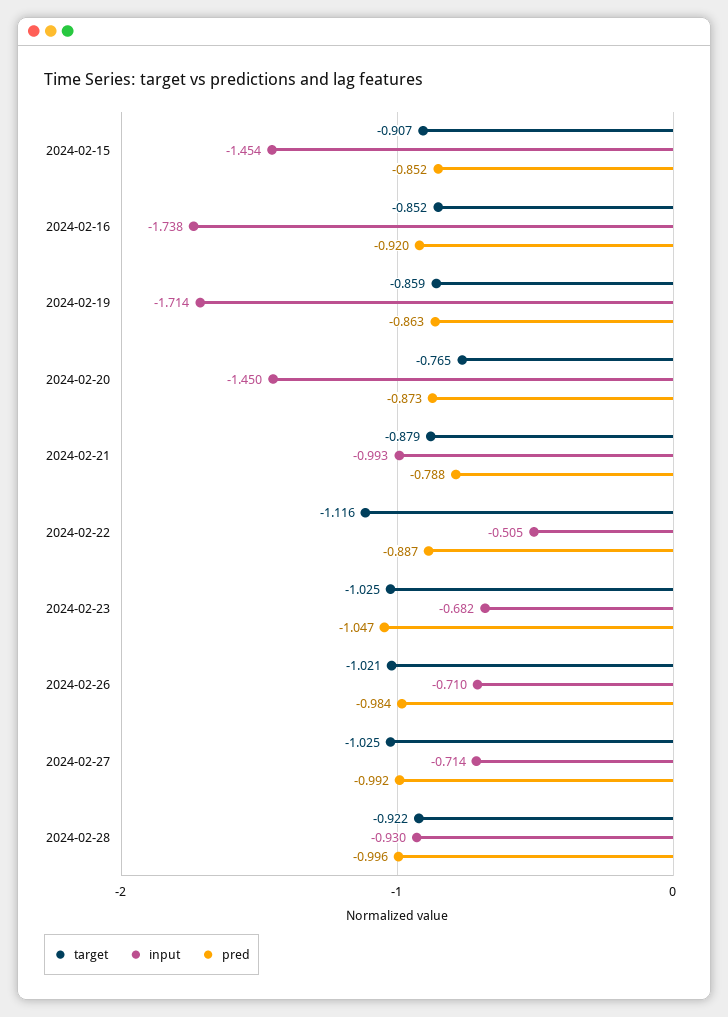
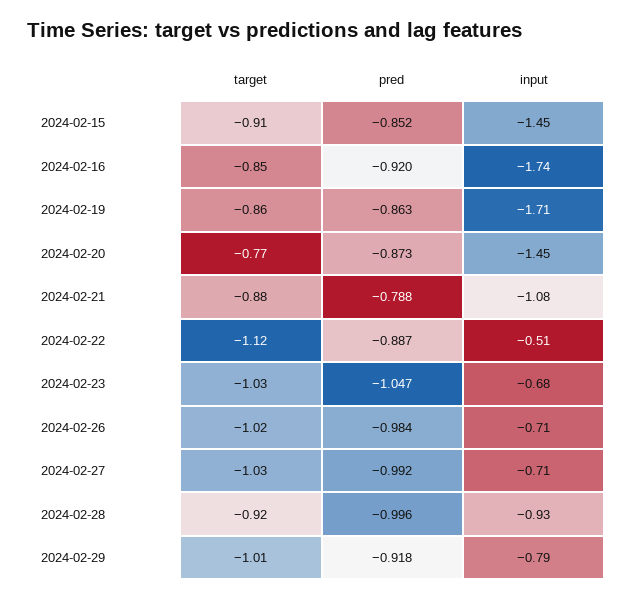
input, 2024-02-21: -0.993 -> -1.08
target, 2024-02-29: none -> -1.01
pred, 2024-02-29: none -> -0.918
input, 2024-02-29: none -> -0.79

